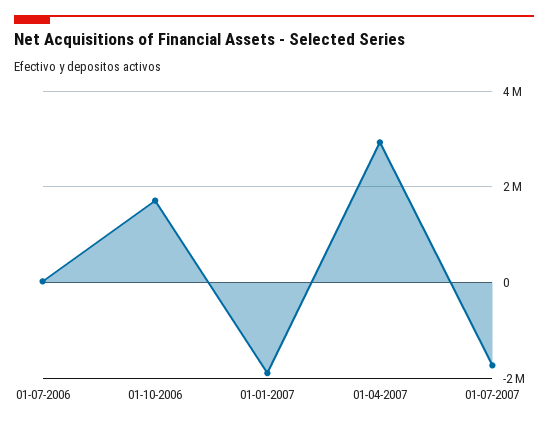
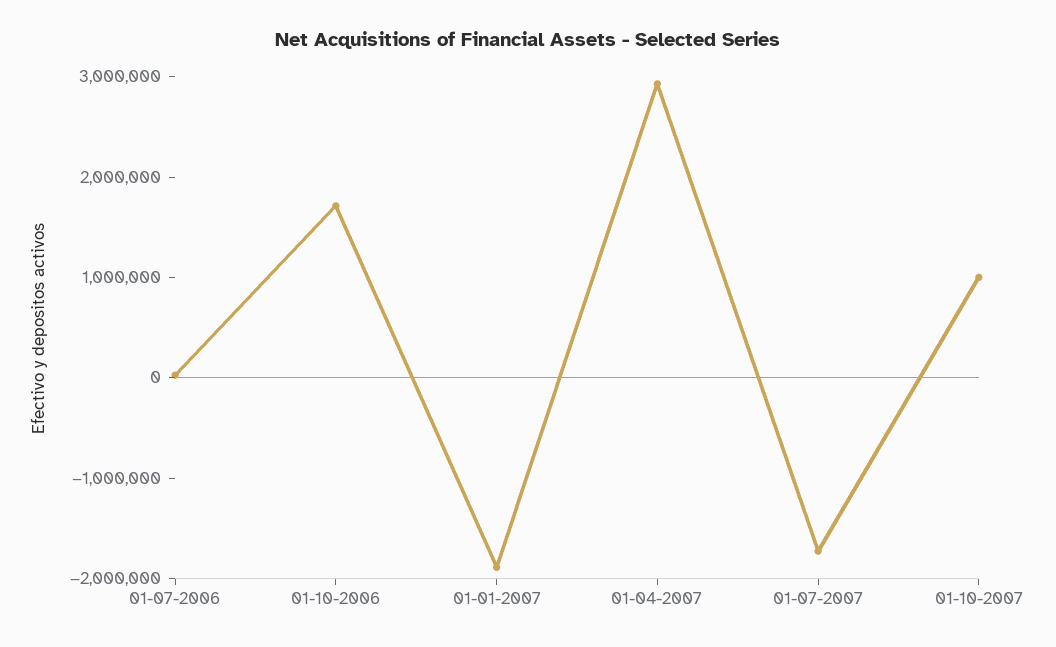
01-10-2007: none -> 1000000

